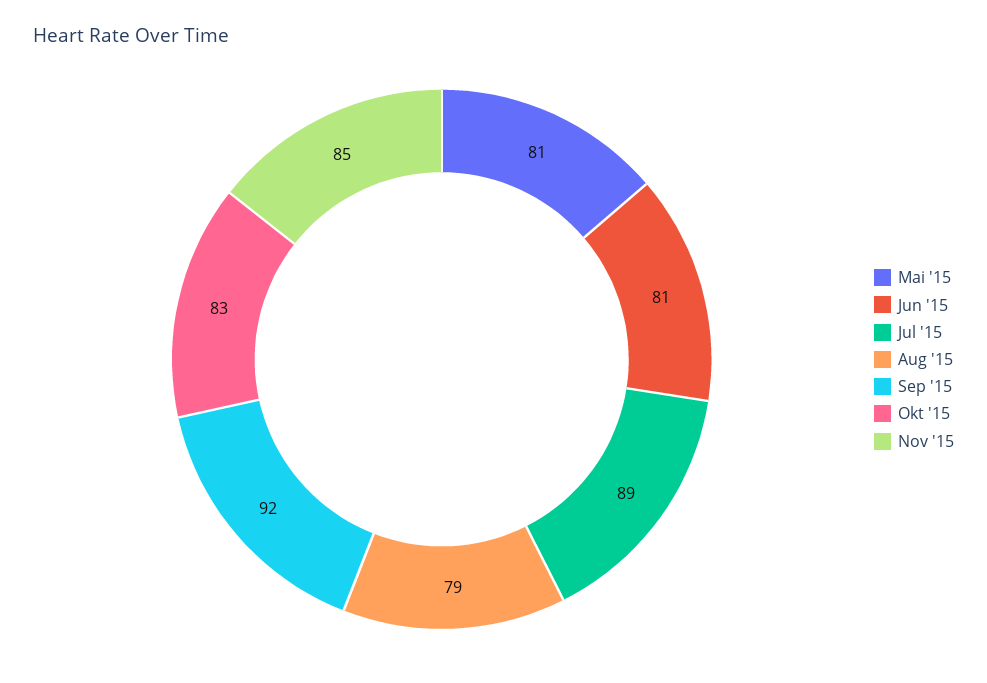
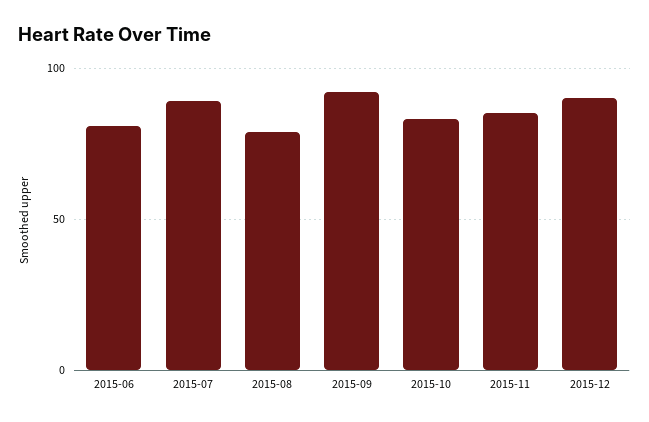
Mai '15: 81 -> none
2015-12: none -> 90

